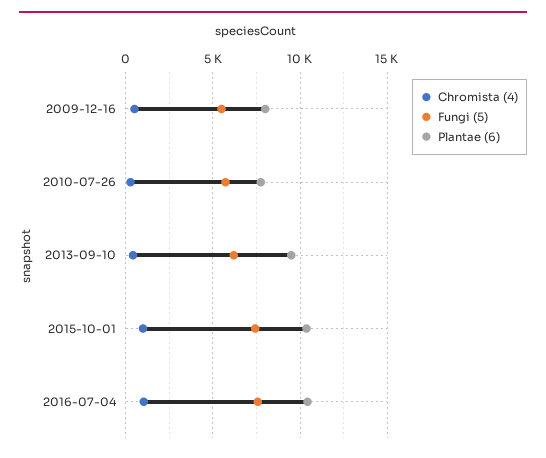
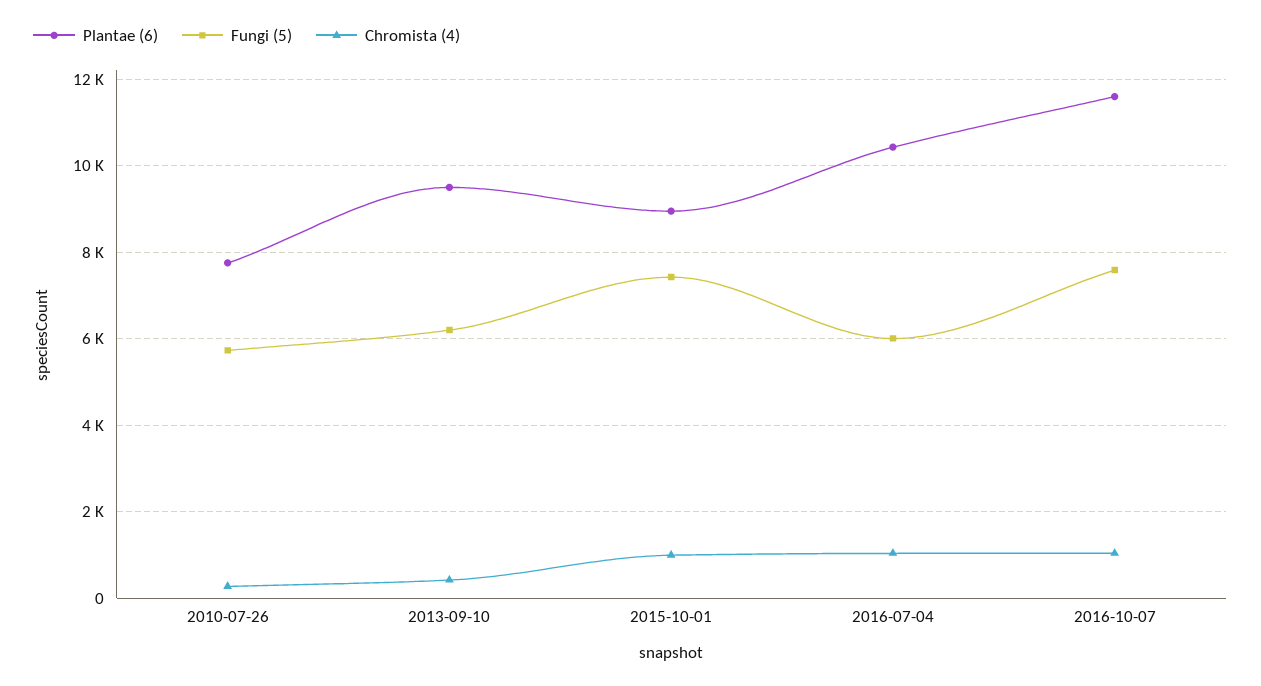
Chromista (4), 2009-12-16: 500 -> none
Fungi (5), 2009-12-16: 5500 -> none
Plantae (6), 2009-12-16: 8000 -> none
Plantae (6), 2015-10-01: 10500 -> 9000
Fungi (5), 2016-07-04: 7500 -> 6000
Plantae (6), 2016-10-07: none -> 11600
Fungi (5), 2016-10-07: none -> 7600
Chromista (4), 2016-10-07: none -> 1000

